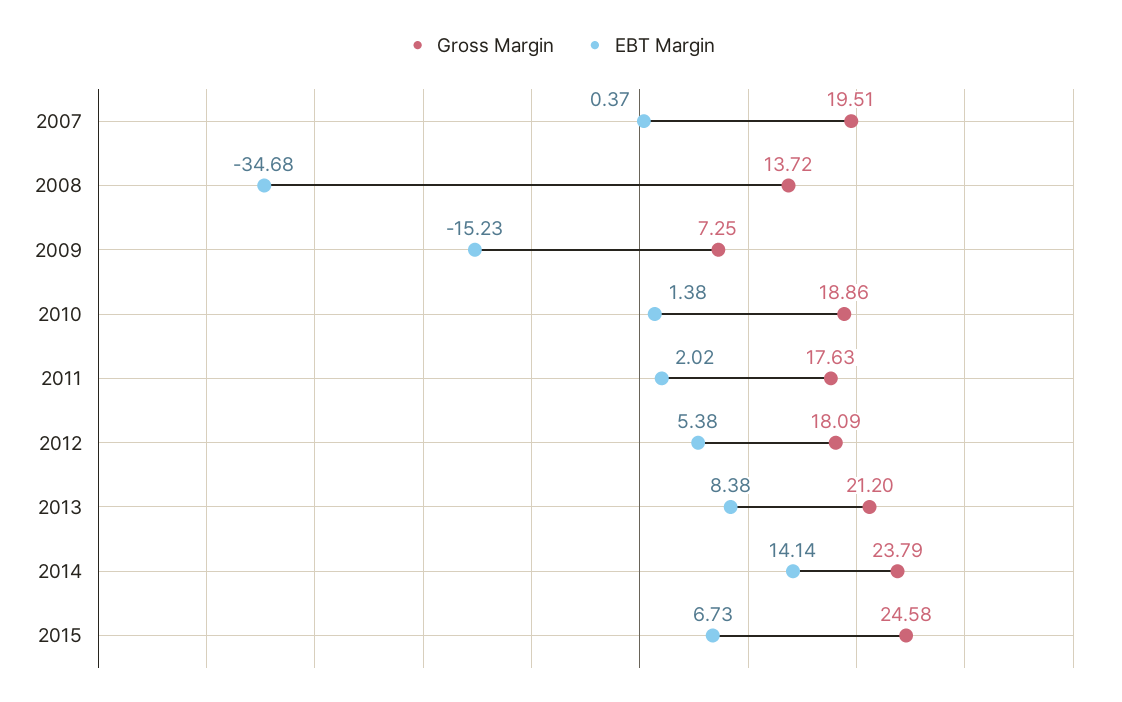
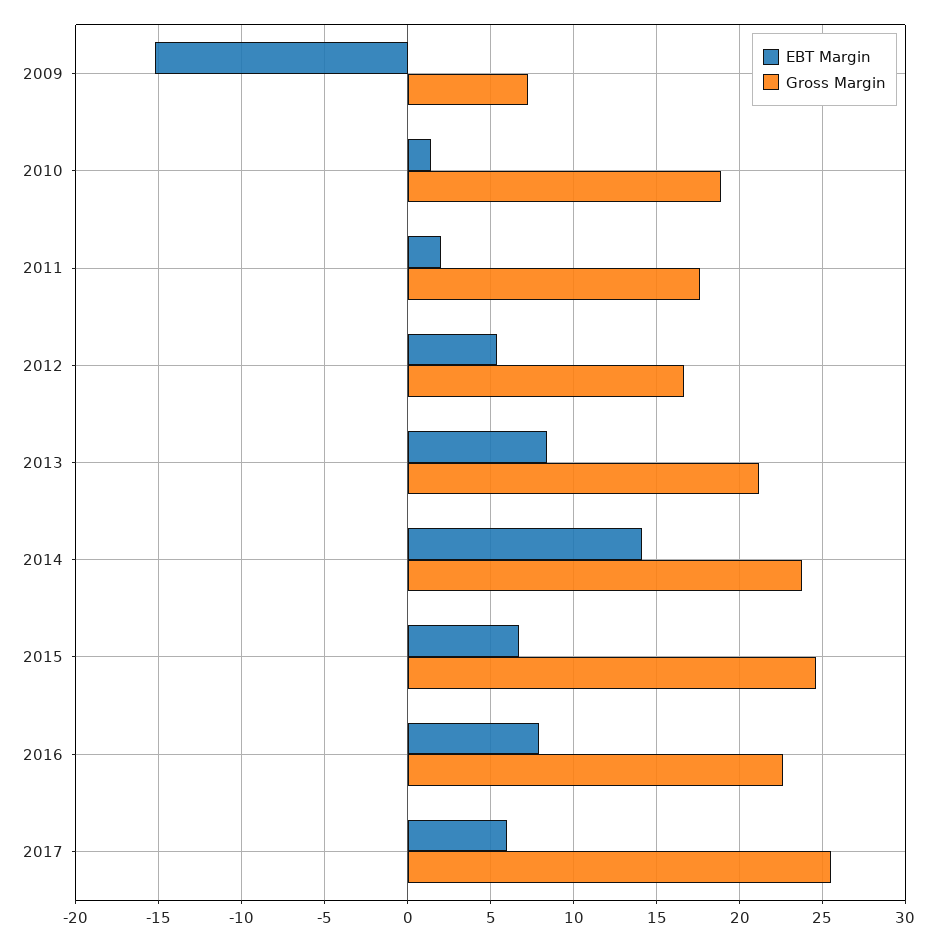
Gross Margin, 2007: 19.51 -> none
EBT Margin, 2007: 0.37 -> none
Gross Margin, 2008: 13.72 -> none
EBT Margin, 2008: -34.68 -> none
Gross Margin, 2012: 18.09 -> 16.5
EBT Margin, 2016: none -> 8
Gross Margin, 2016: none -> 22.5
EBT Margin, 2017: none -> 6
Gross Margin, 2017: none -> 25.5

